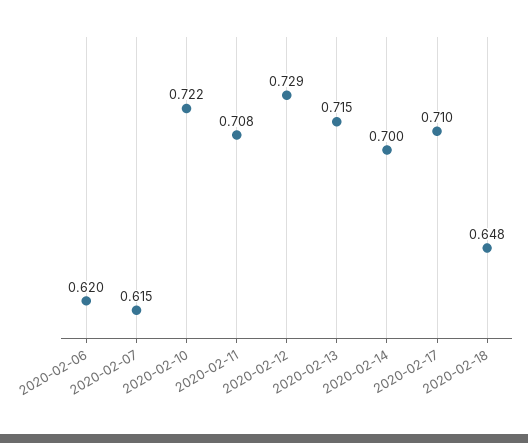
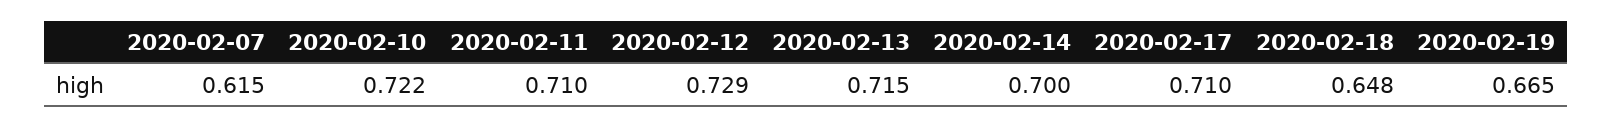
2020-02-06: 0.62 -> none
2020-02-11: 0.708 -> 0.71
2020-02-19: none -> 0.665

